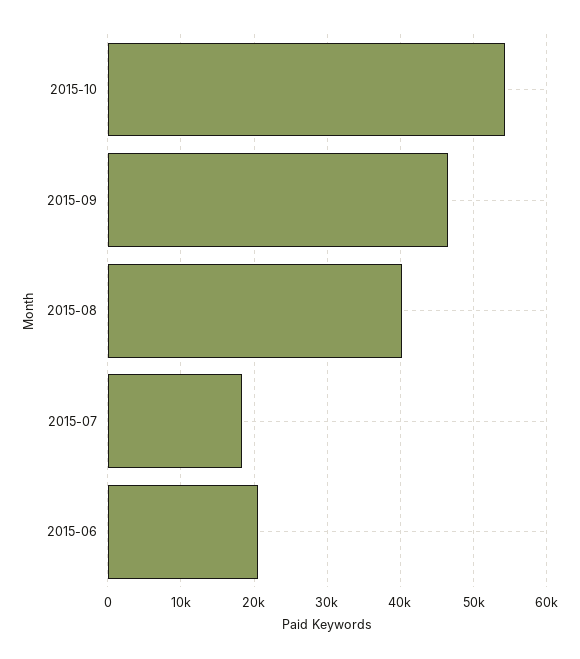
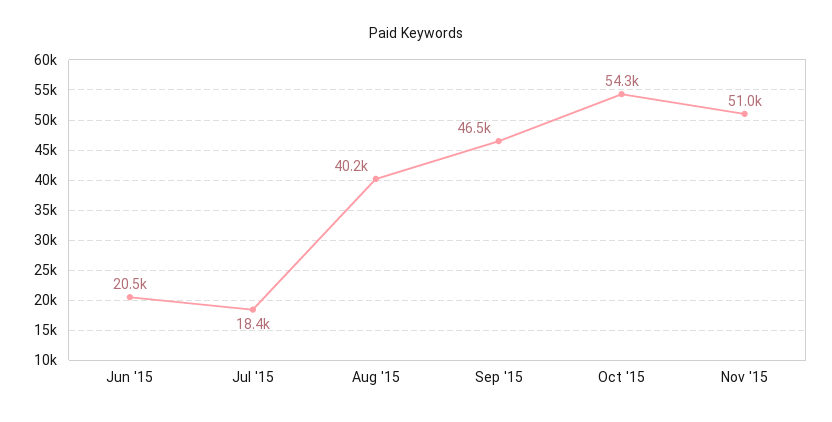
Nov '15: none -> 51000

